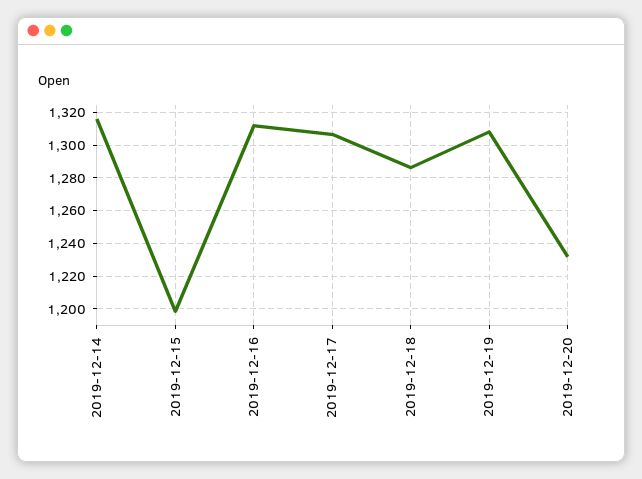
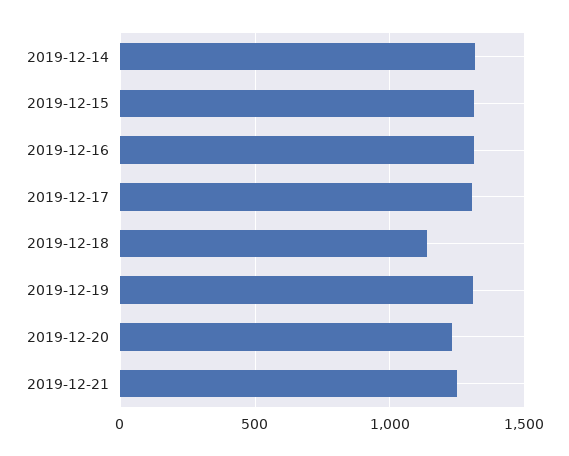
2019-12-15: 1200 -> 1300
2019-12-18: 1285 -> 1150
2019-12-21: none -> 1250

